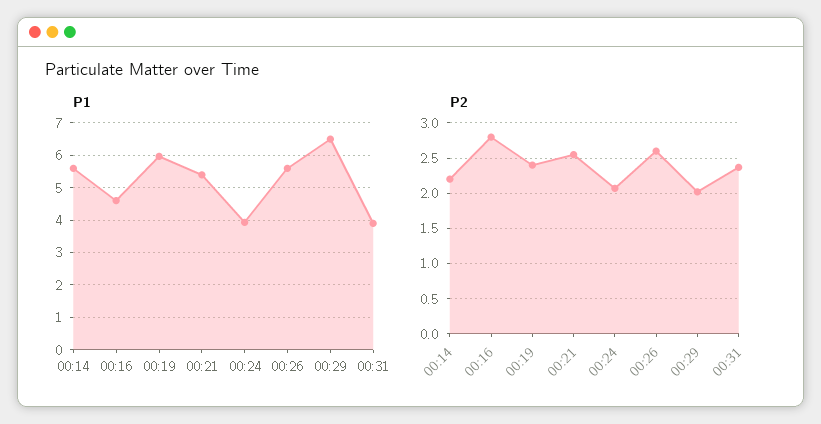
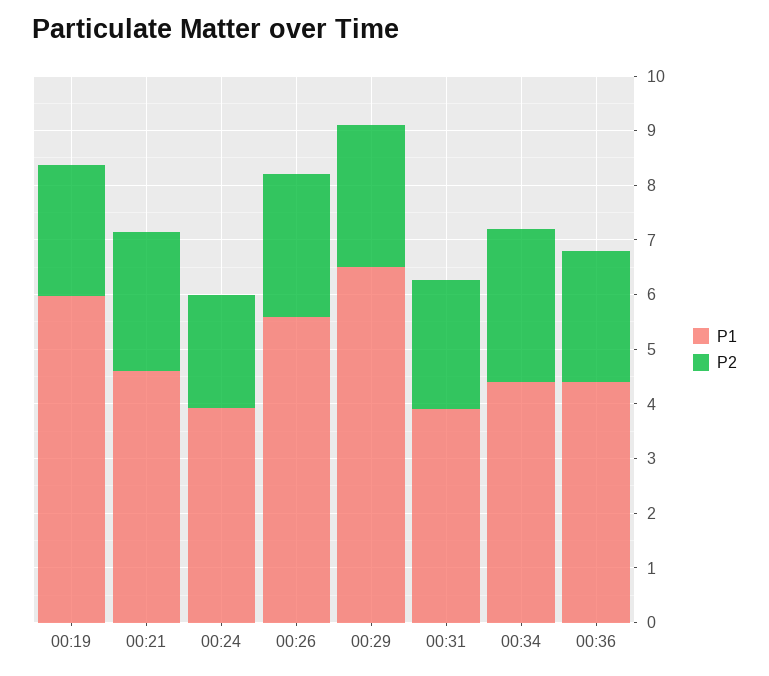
P1, 00:14: 5.6 -> none
P1, 00:16: 4.6 -> none
P1, 00:21: 5.4 -> 4.6
P2, 00:14: 2.2 -> none
P2, 00:16: 2.8 -> none
P2, 00:29: 2 -> 2.6
P1, 00:34: none -> 4.4
P2, 00:34: none -> 2.8
P1, 00:36: none -> 4.4
P2, 00:36: none -> 2.4

